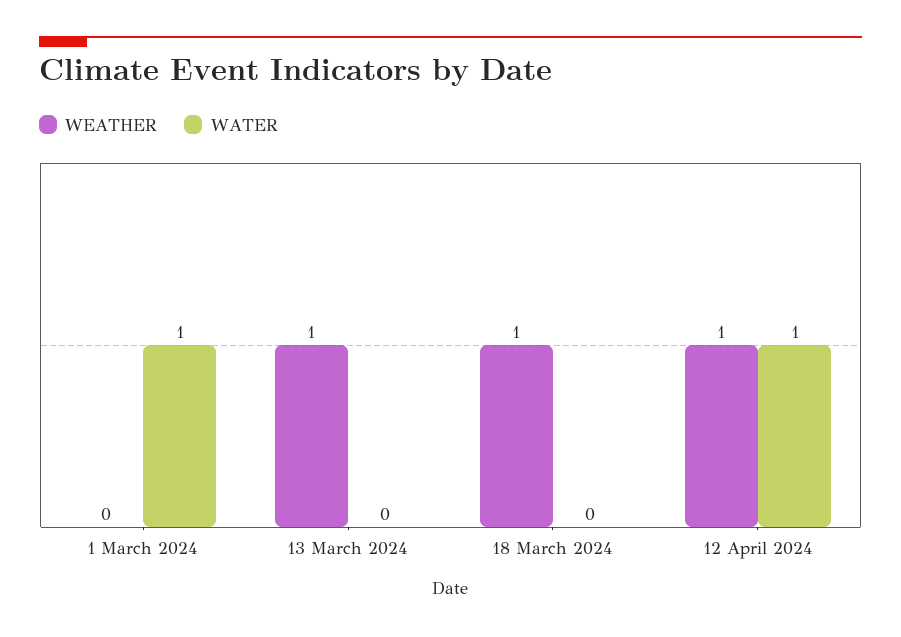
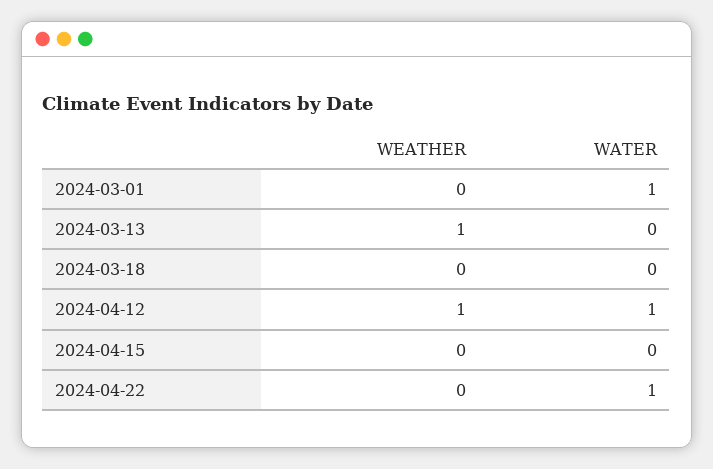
WEATHER, 18 March 2024: 1 -> 0
WEATHER, 2024-04-15: none -> 0
WATER, 2024-04-15: none -> 0
WEATHER, 2024-04-22: none -> 0
WATER, 2024-04-22: none -> 1

